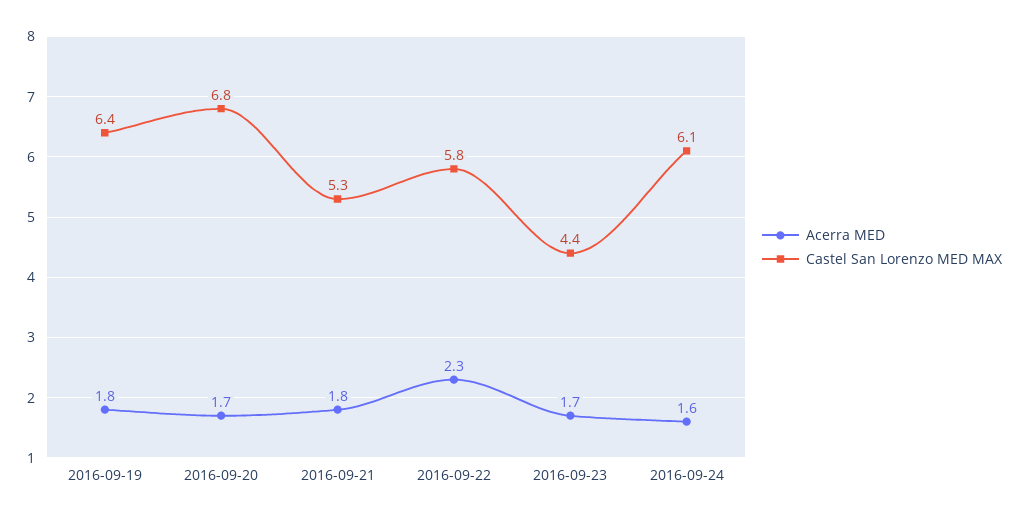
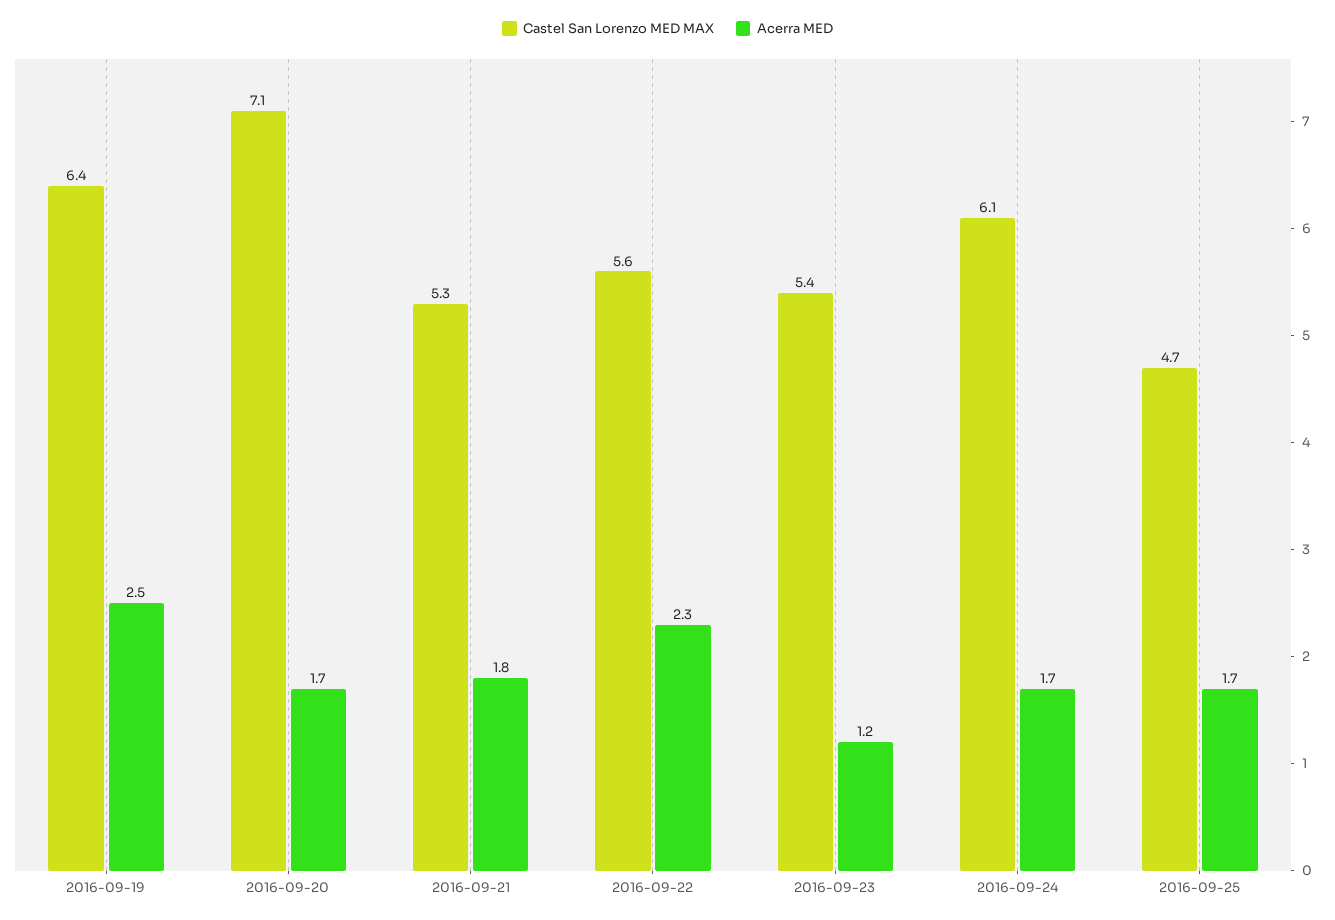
Acerra MED, 2016-09-19: 1.8 -> 2.5
Castel San Lorenzo MED MAX, 2016-09-20: 6.8 -> 7.1
Castel San Lorenzo MED MAX, 2016-09-22: 5.8 -> 5.6
Acerra MED, 2016-09-23: 1.7 -> 1.2
Castel San Lorenzo MED MAX, 2016-09-23: 4.4 -> 5.4
Acerra MED, 2016-09-24: 1.6 -> 1.7
Castel San Lorenzo MED MAX, 2016-09-25: none -> 4.7
Acerra MED, 2016-09-25: none -> 1.7

